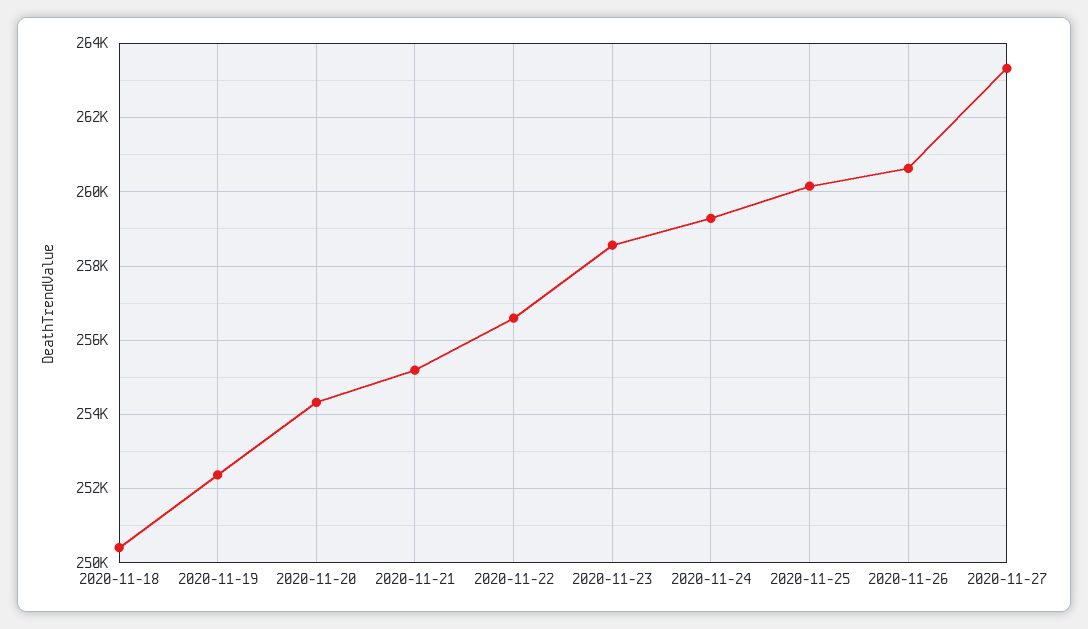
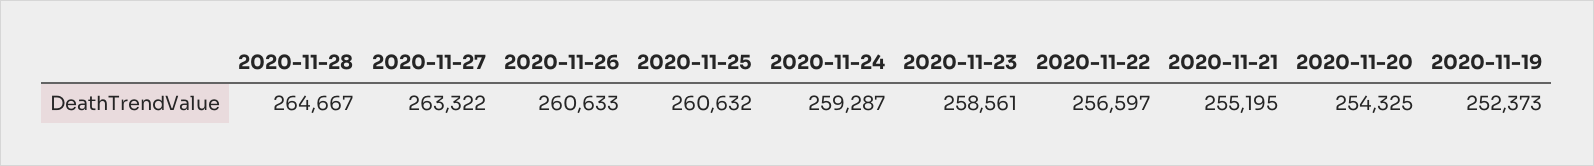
2020-11-18: 250400 -> none
2020-11-25: 260200 -> 260632
2020-11-28: none -> 264667

